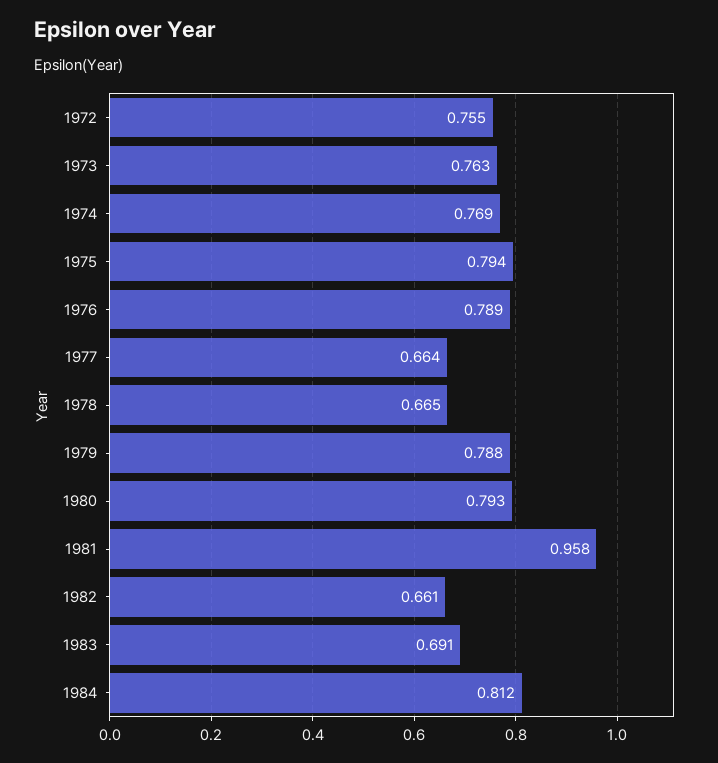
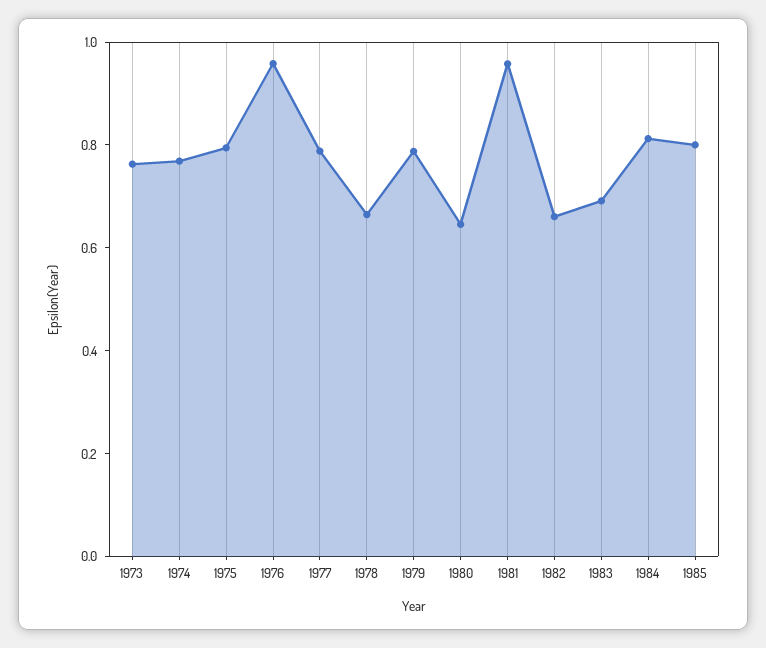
1972: 0.755 -> none
1976: 0.789 -> 0.95
1977: 0.664 -> 0.8
1980: 0.793 -> 0.65
1985: none -> 0.8

